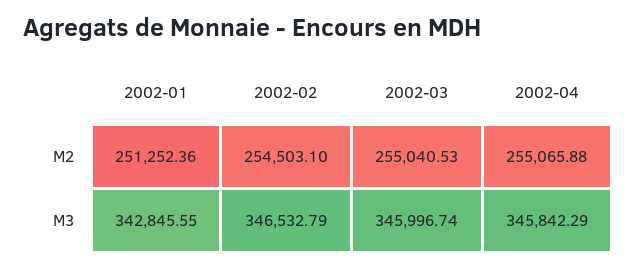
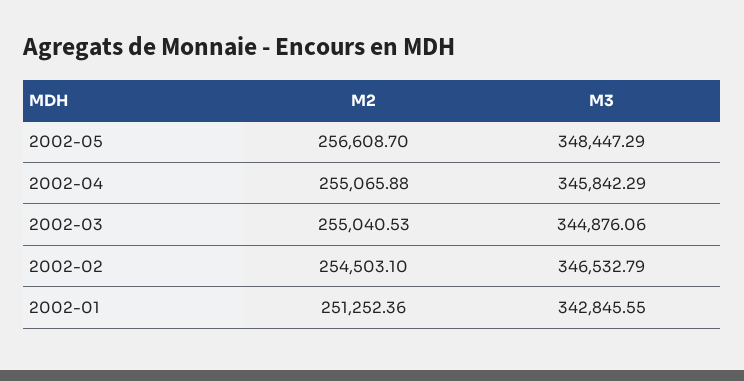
2002-03, M3: 345996.74 -> 344876.06
2002-05, M2: none -> 256608.7
2002-05, M3: none -> 348447.29

